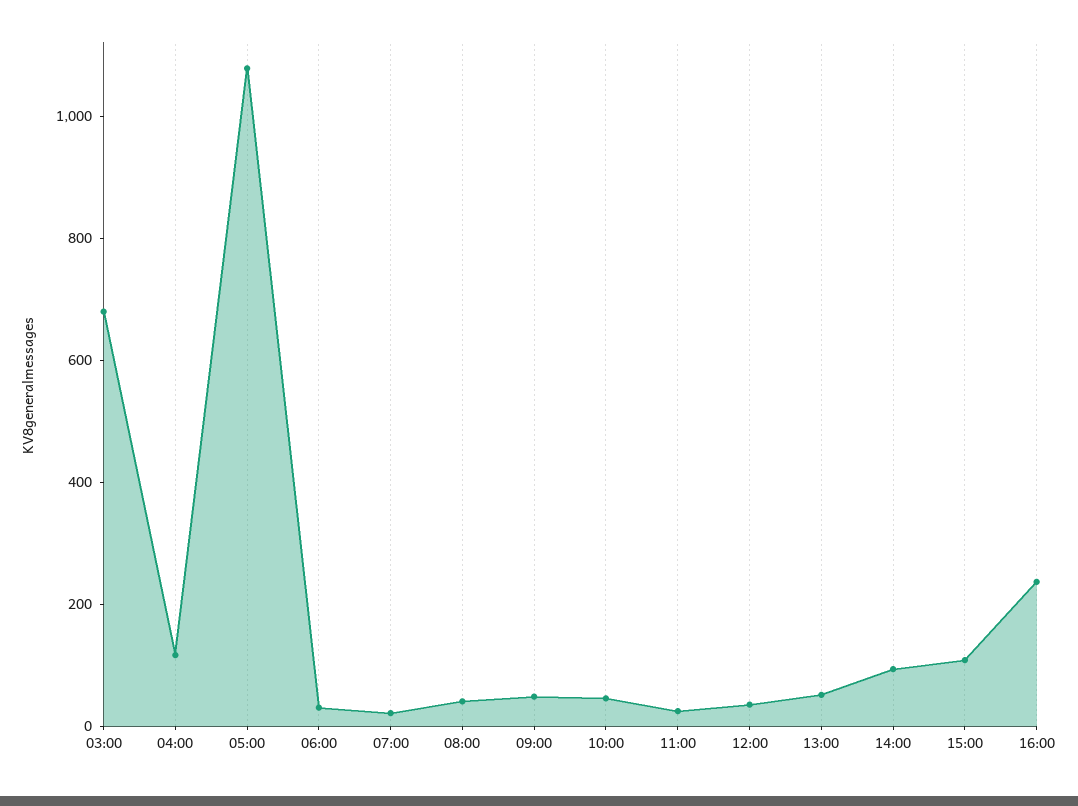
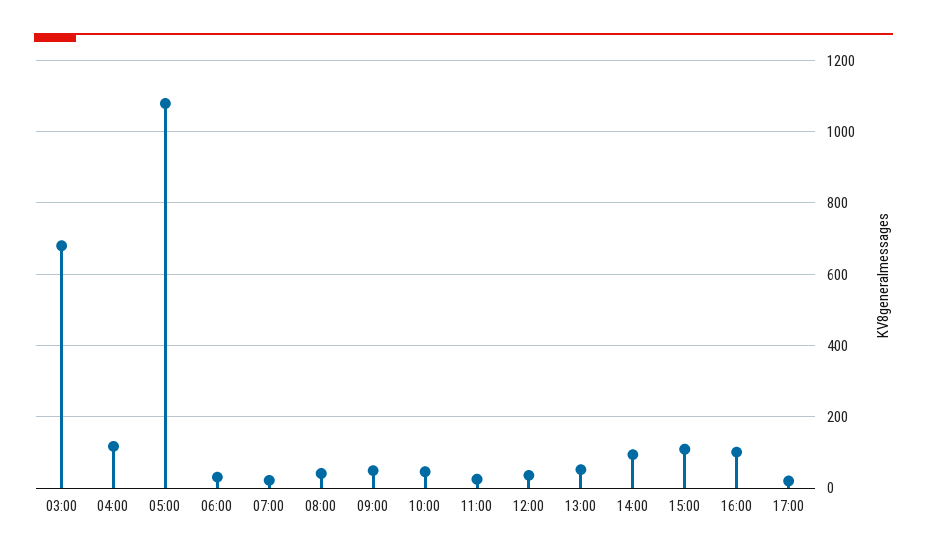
16:00: 250 -> 100
17:00: none -> 20

